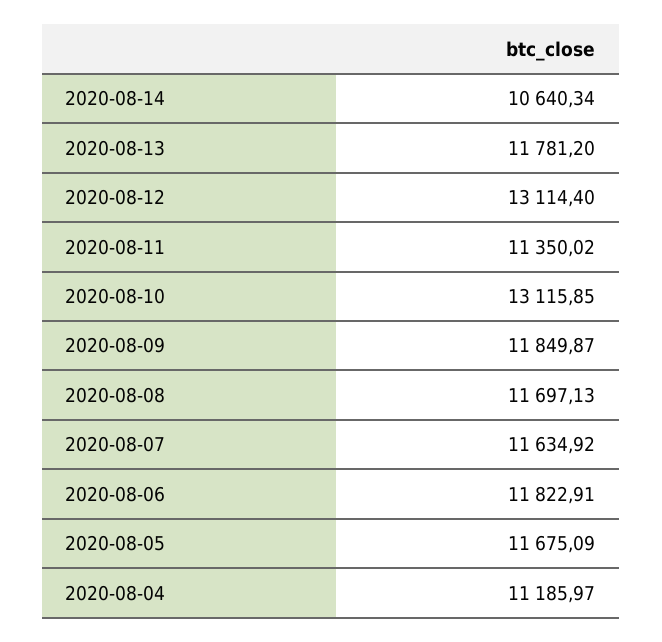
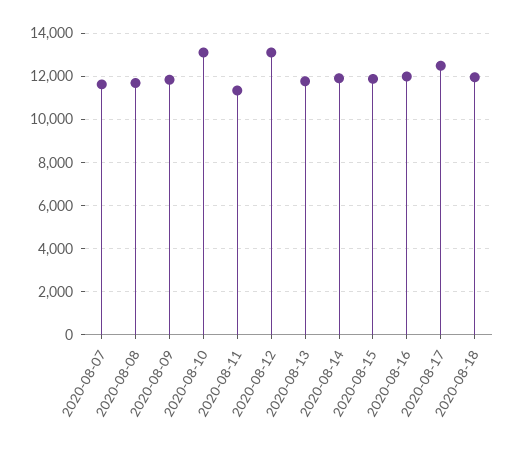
2020-08-14: 10640.34 -> 12000
2020-08-06: 11822.91 -> none
2020-08-05: 11675.09 -> none
2020-08-04: 11185.97 -> none
2020-08-15: none -> 12000
2020-08-16: none -> 12000
2020-08-17: none -> 12500
2020-08-18: none -> 12000

